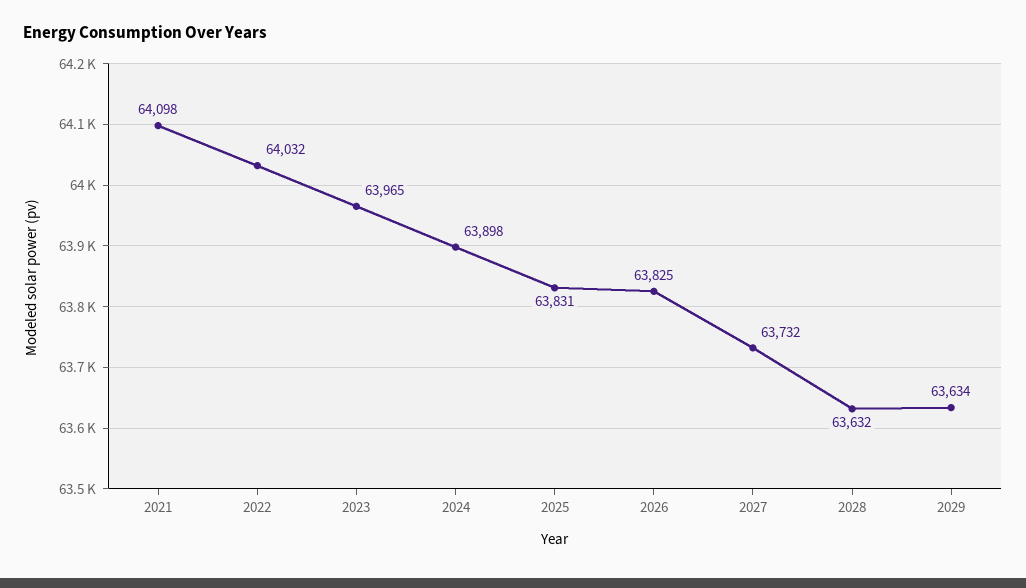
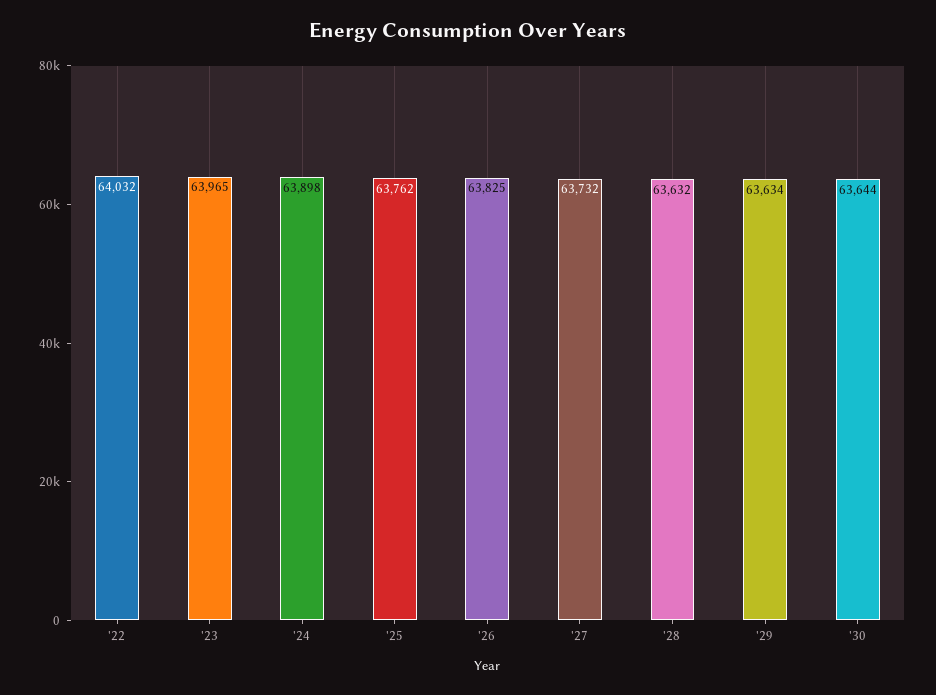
2021: 64098 -> none
2025: 63831 -> 63762
'30: none -> 63644

